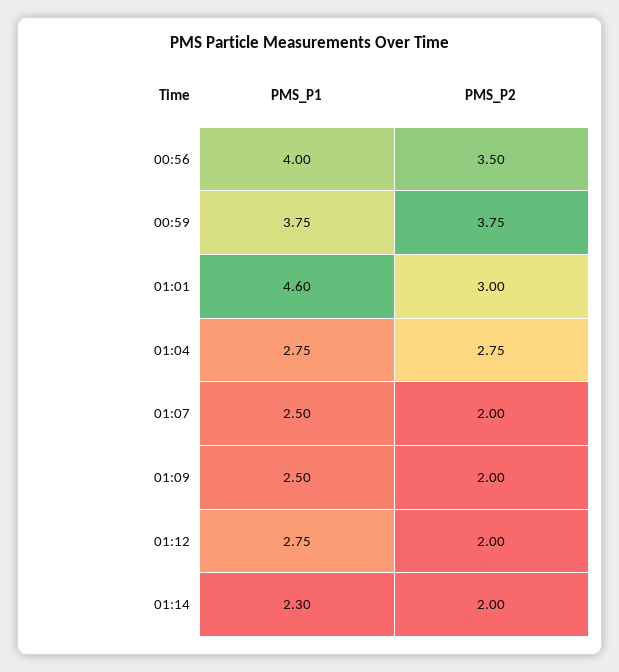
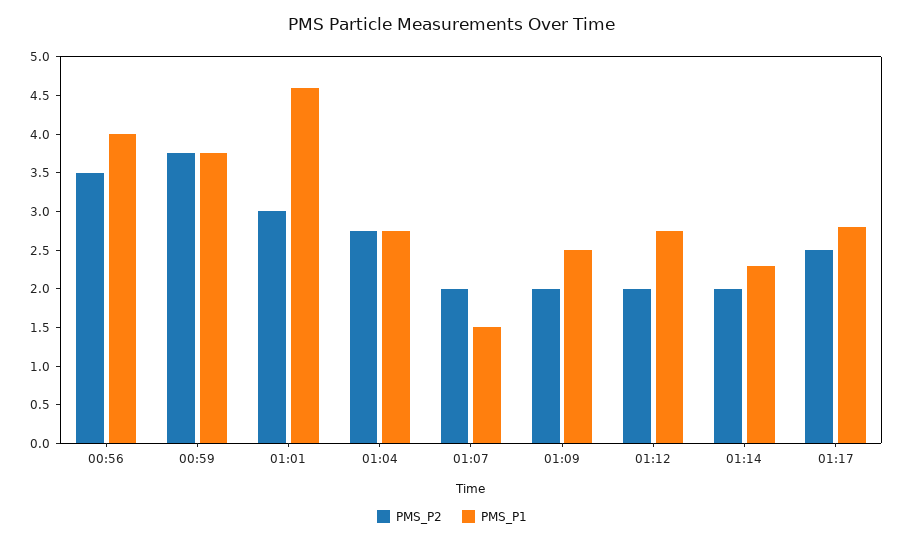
PMS_P1, 01:07: 2.5 -> 1.5
PMS_P2, 01:17: none -> 2.5
PMS_P1, 01:17: none -> 2.75

